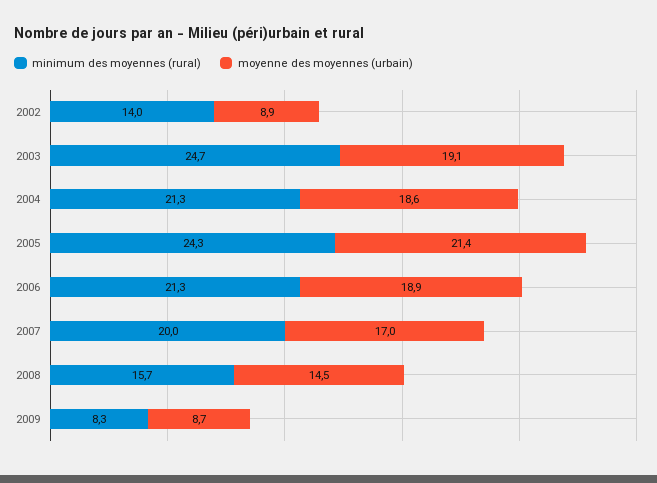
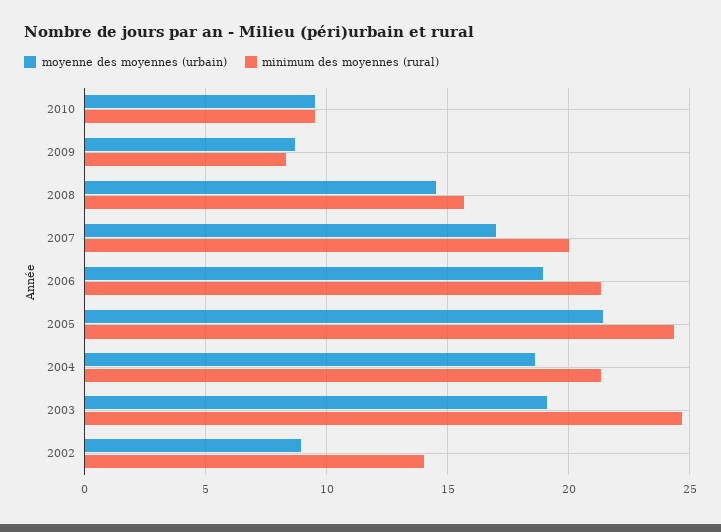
moyenne des moyennes (urbain), 2010: none -> 9.5
minimum des moyennes (rural), 2010: none -> 9.5

